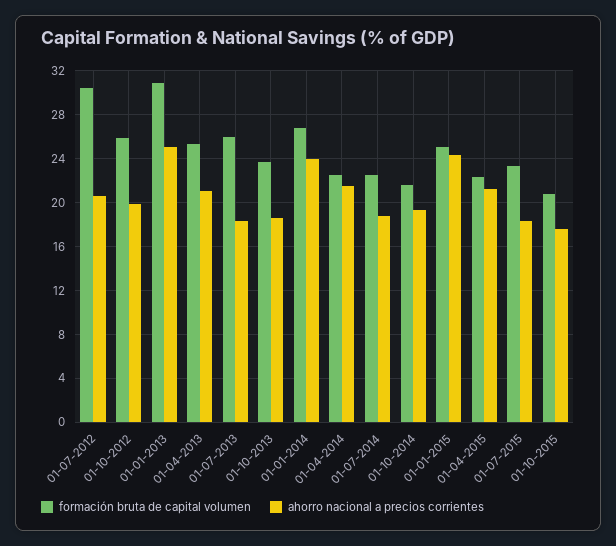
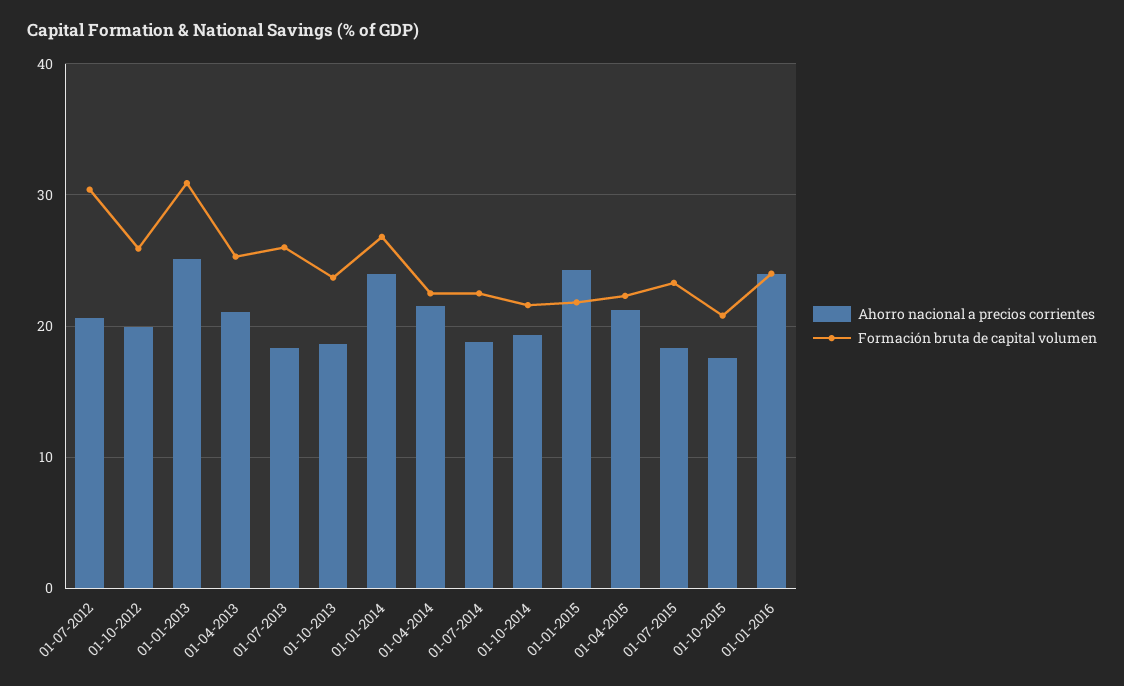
formación bruta de capital volumen, 01-01-2015: 25 -> 22
ahorro nacional a precios corrientes, 01-01-2016: none -> 24
formación bruta de capital volumen, 01-01-2016: none -> 24

